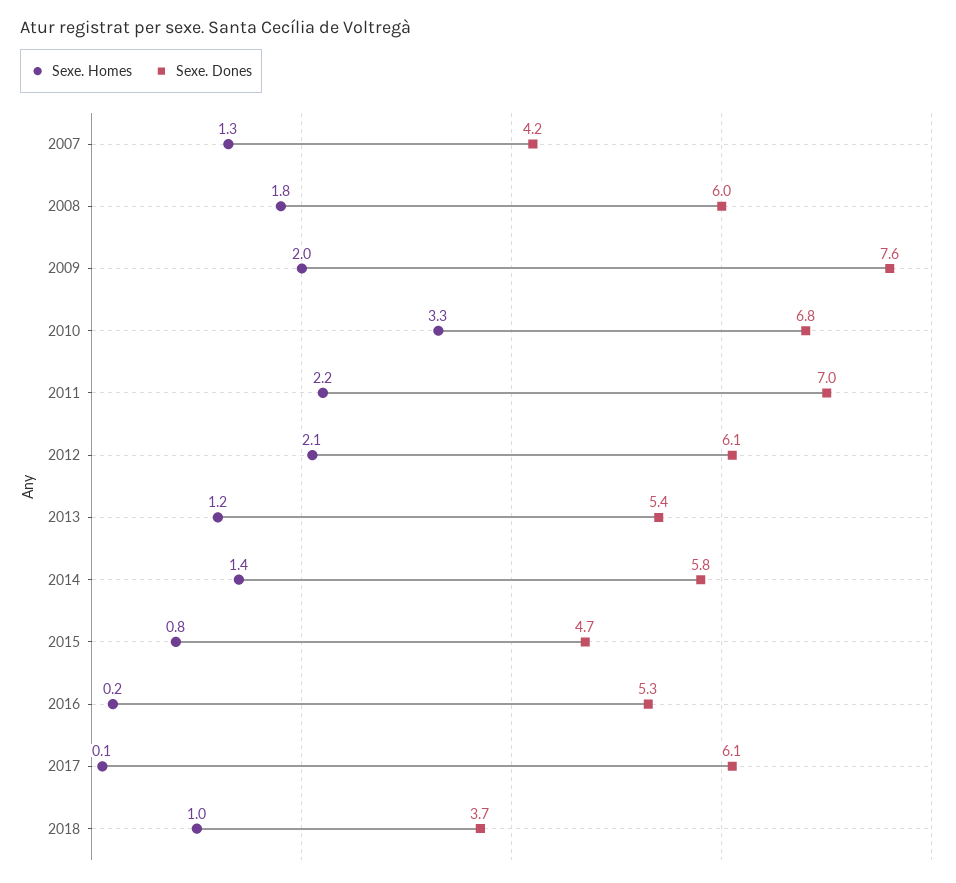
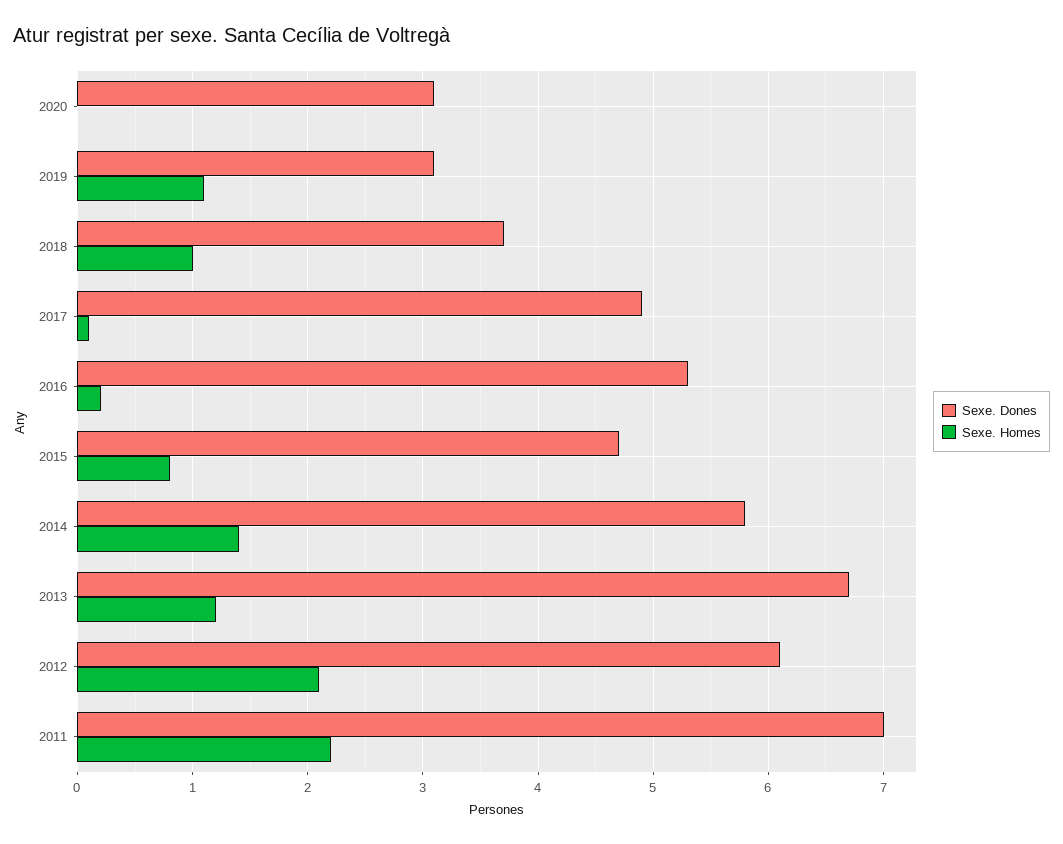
Sexe. Homes, 2007: 1.3 -> none
Sexe. Dones, 2007: 4.2 -> none
Sexe. Homes, 2008: 1.8 -> none
Sexe. Dones, 2008: 6 -> none
Sexe. Homes, 2009: 2 -> none
Sexe. Dones, 2009: 7.6 -> none
Sexe. Homes, 2010: 3.3 -> none
Sexe. Dones, 2010: 6.8 -> none
Sexe. Dones, 2013: 5.4 -> 6.7
Sexe. Dones, 2017: 6.1 -> 4.9
Sexe. Dones, 2020: none -> 3.1
Sexe. Homes, 2020: none -> 0
Sexe. Dones, 2019: none -> 3.1
Sexe. Homes, 2019: none -> 1.1

